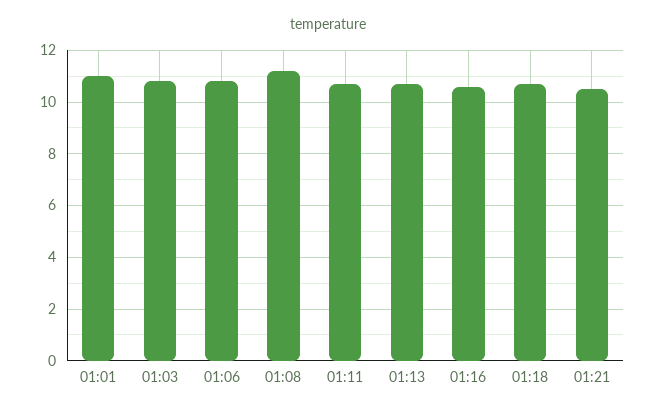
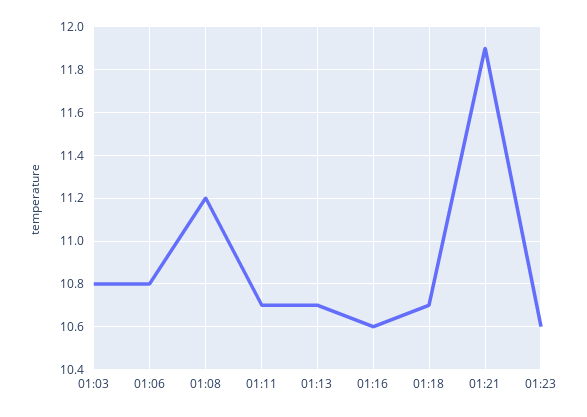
01:01: 11 -> none
01:21: 10.5 -> 11.9
01:23: none -> 10.6

